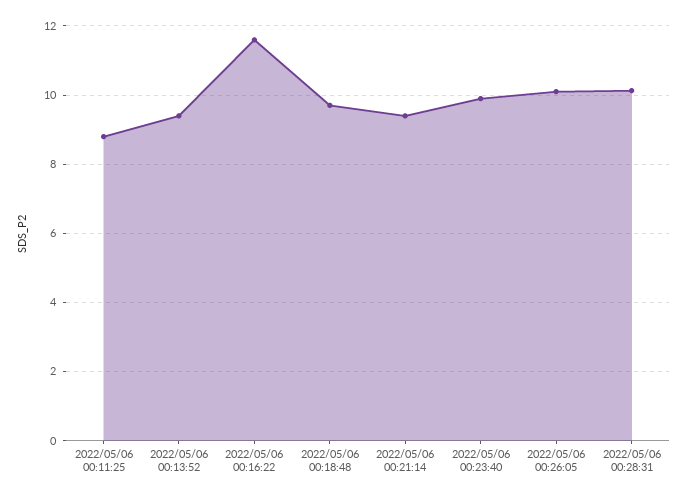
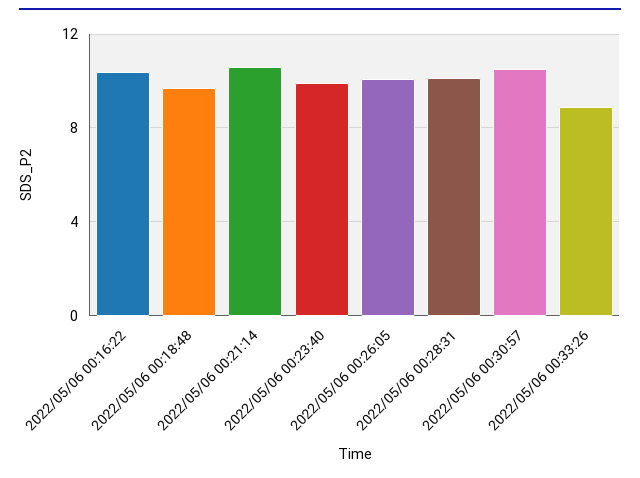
2022/05/06 00:11:25: 8.8 -> none
2022/05/06 00:13:52: 9.4 -> none
2022/05/06 00:16:22: 11.6 -> 10.5
2022/05/06 00:21:14: 9.4 -> 10.5
2022/05/06 00:30:57: none -> 10.5
2022/05/06 00:33:26: none -> 9

